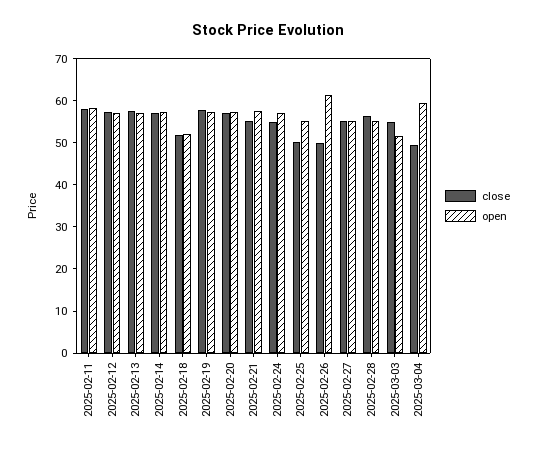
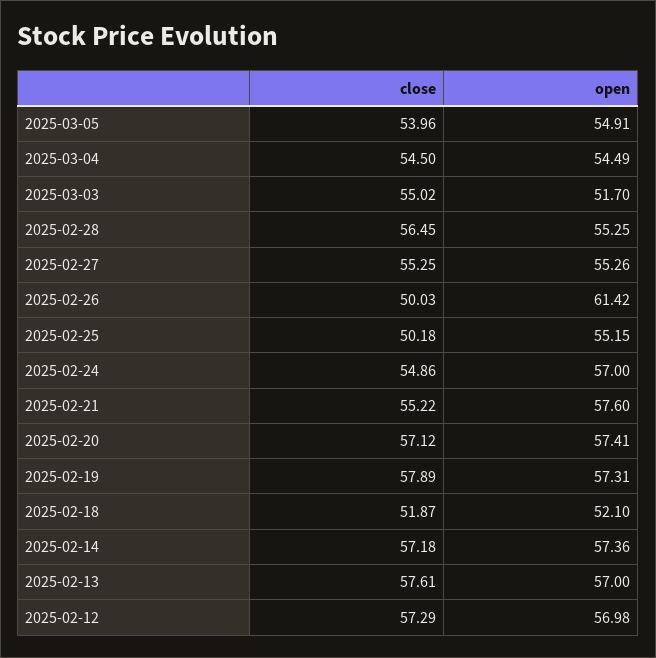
close, 2025-02-11: 58 -> none
open, 2025-02-11: 58 -> none
close, 2025-03-04: 50 -> 54.5
open, 2025-03-04: 60 -> 54.49
close, 2025-03-05: none -> 53.96
open, 2025-03-05: none -> 54.91

